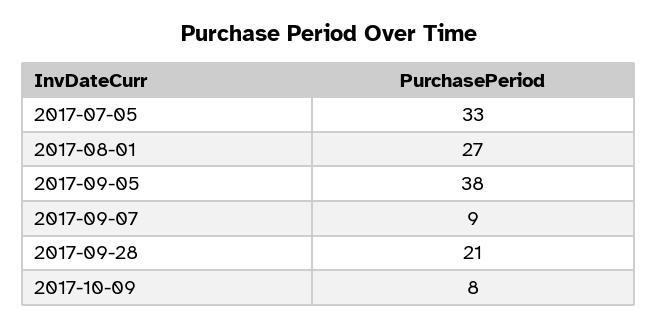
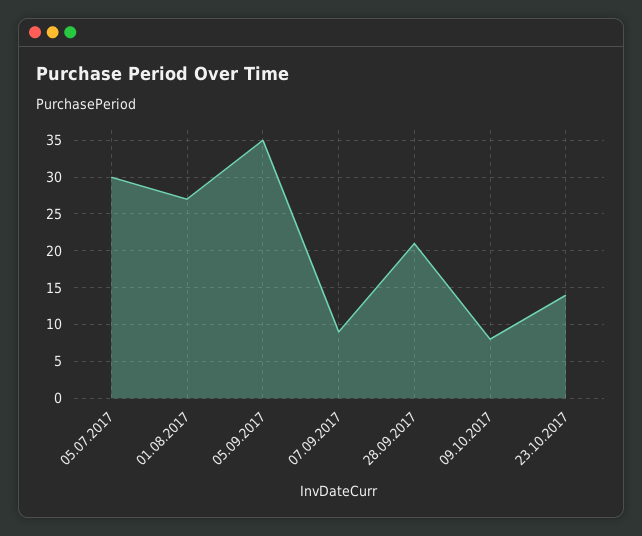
2017-07-05: 33 -> 30
2017-09-05: 38 -> 35
23.10.2017: none -> 14

